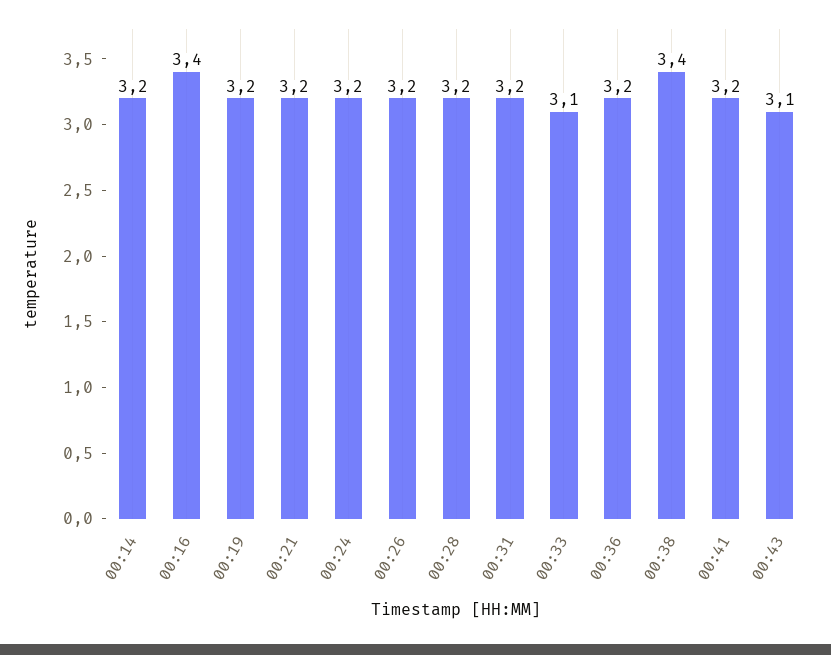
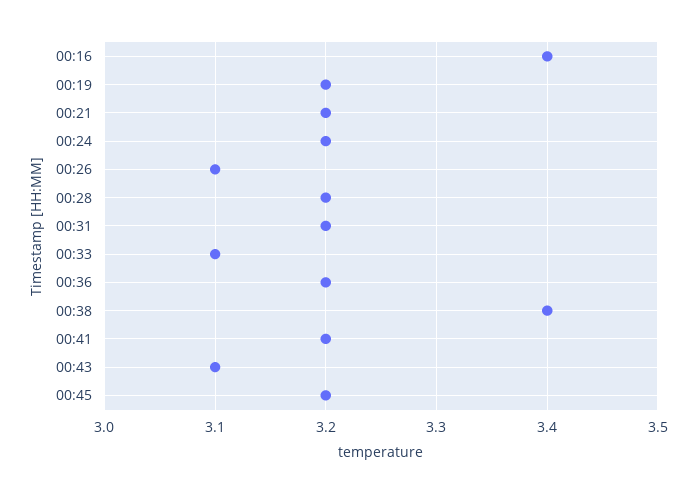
00:14: 3.2 -> none
00:26: 3.2 -> 3.1
00:45: none -> 3.2

